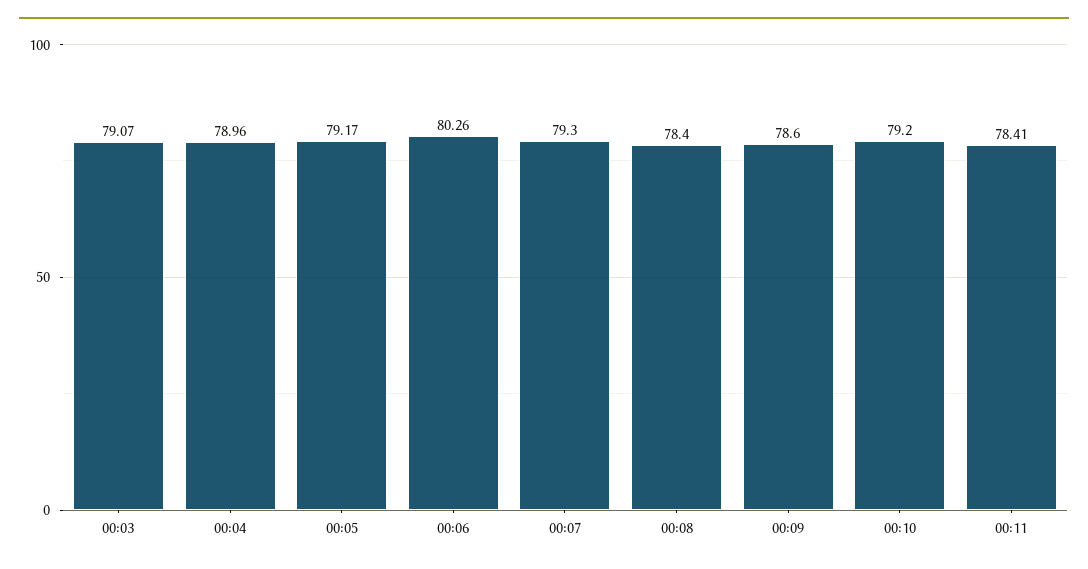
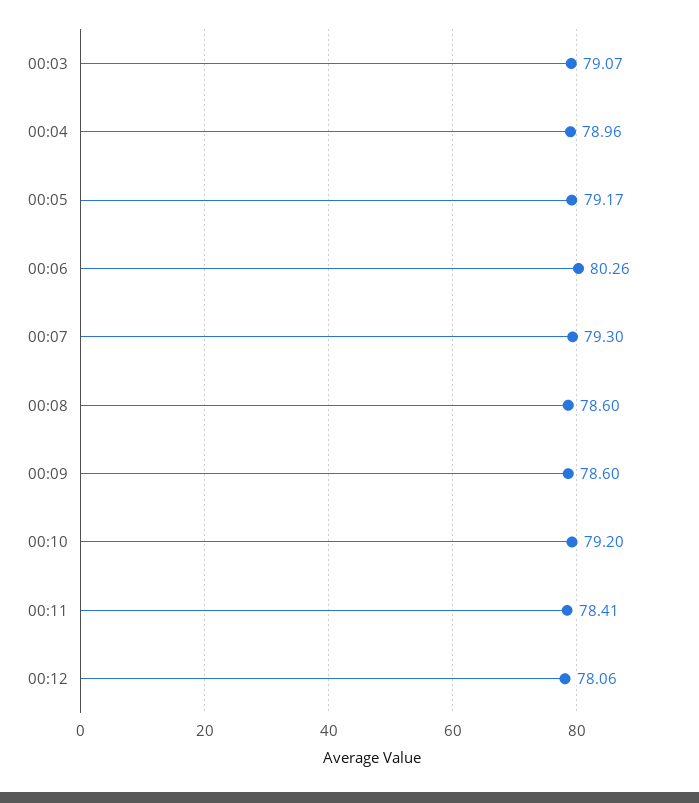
00:08: 78.4 -> 78.6
00:12: none -> 78.06

